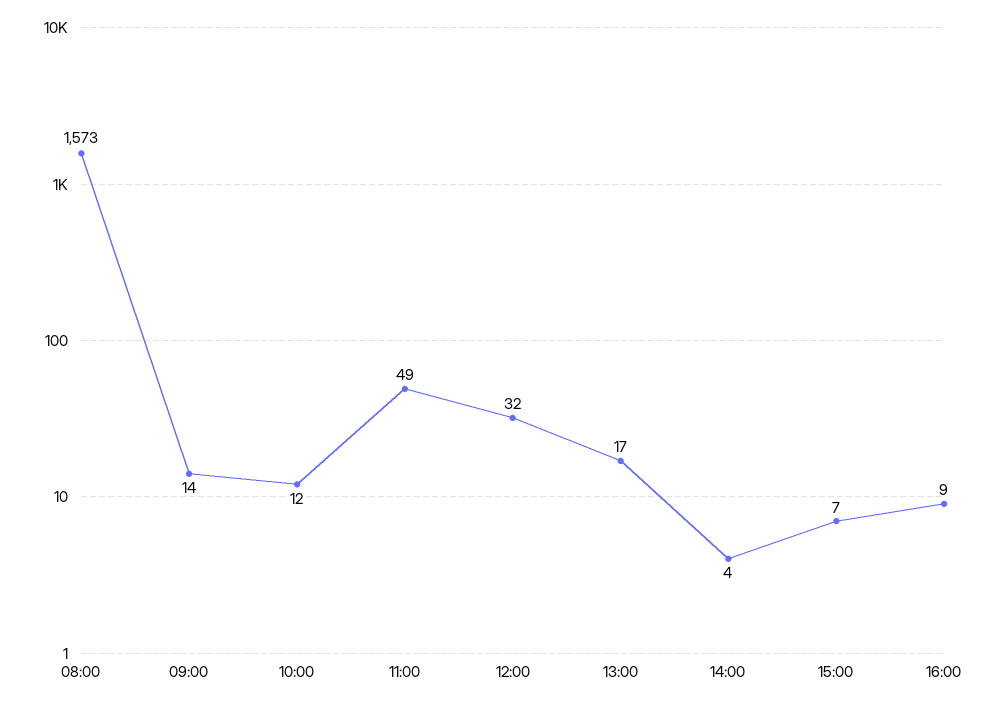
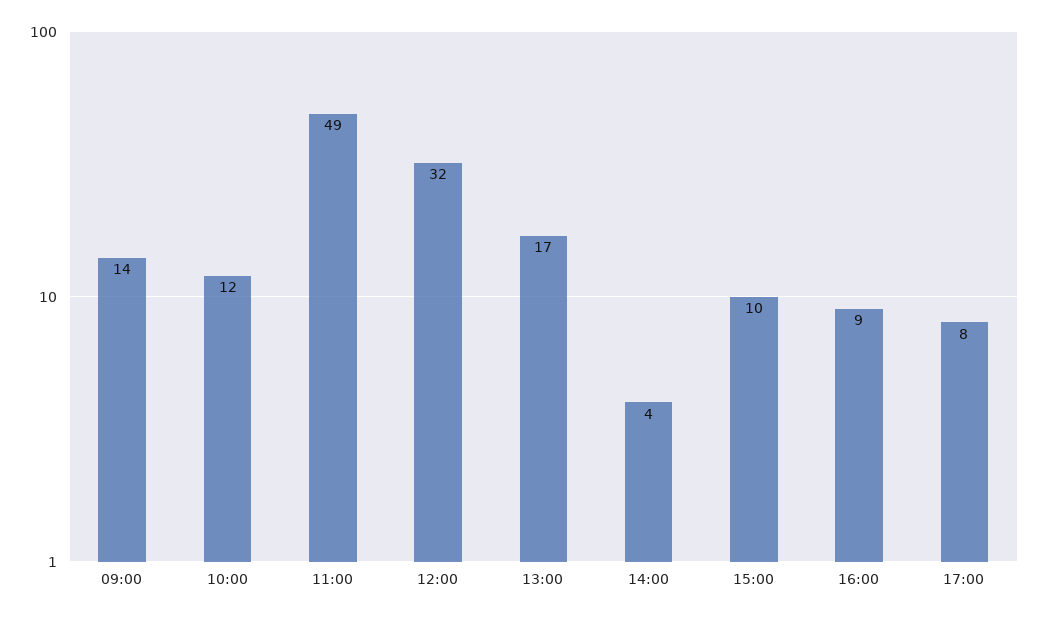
08:00: 1573 -> none
15:00: 7 -> 10
17:00: none -> 8

